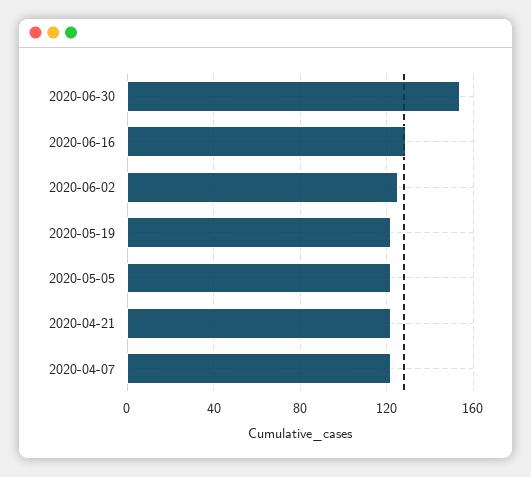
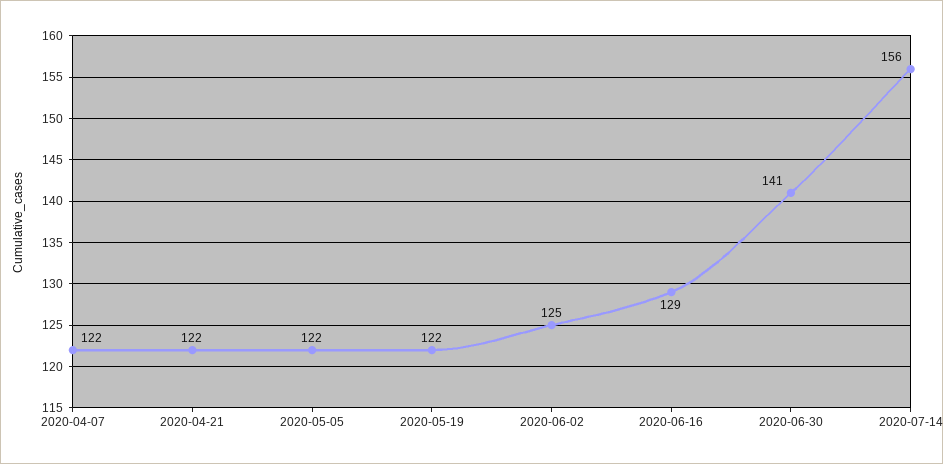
2020-06-30: 155 -> 141
2020-07-14: none -> 156

